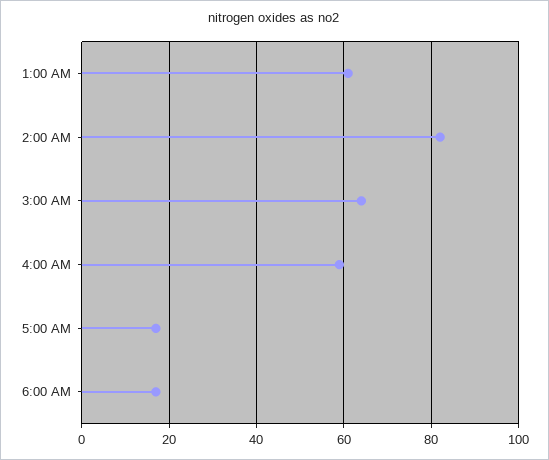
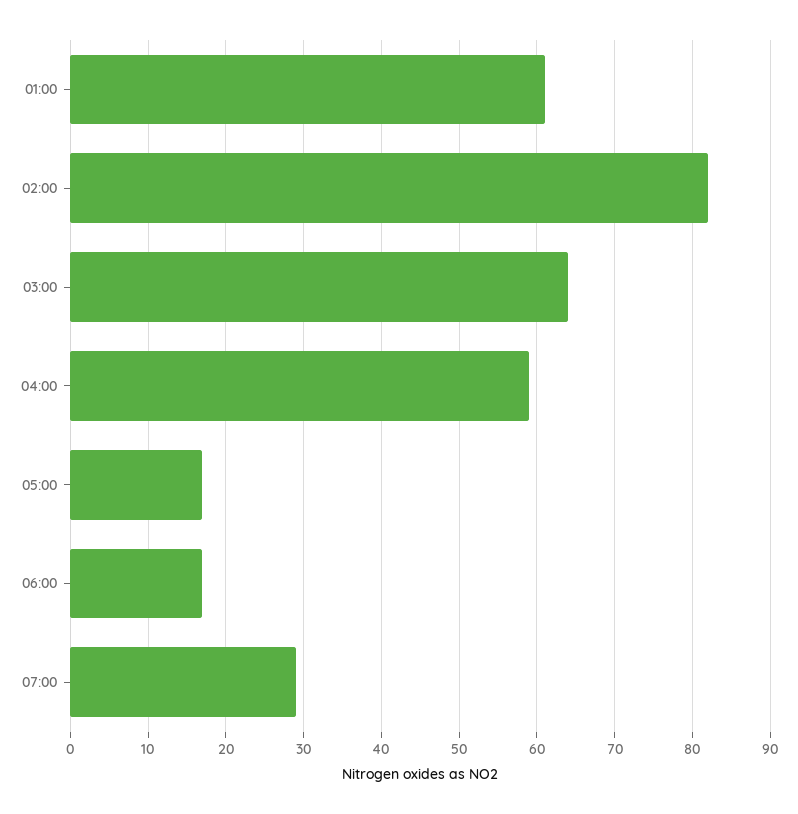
07:00: none -> 29

